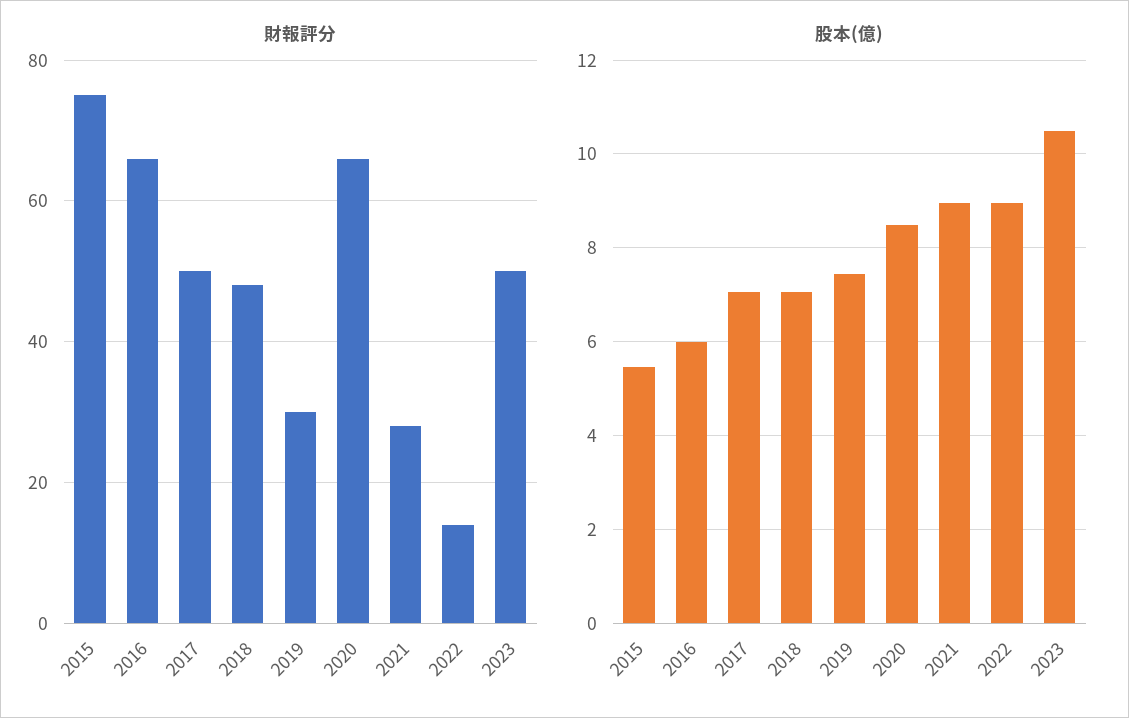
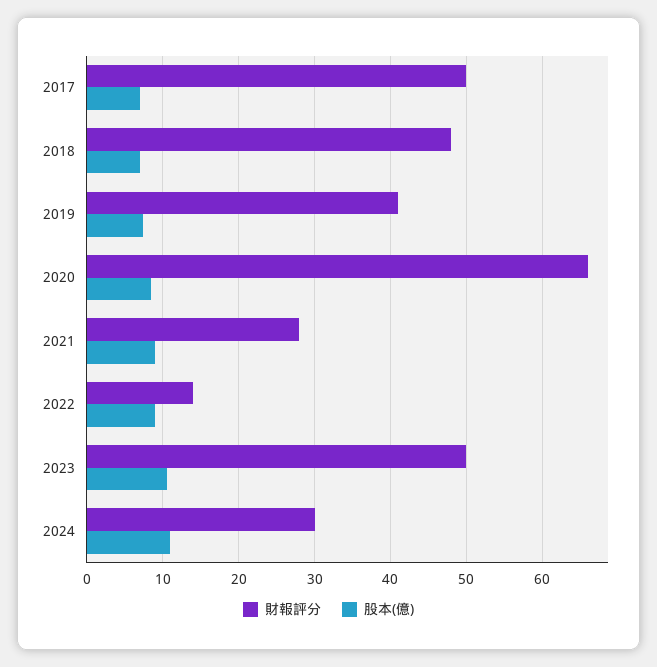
財報評分, 2015: 75 -> none
財報評分, 2016: 65 -> none
財報評分, 2019: 30 -> 41
股本(億), 2015: 5.4 -> none
股本(億), 2016: 6 -> none
財報評分, 2024: none -> 30
股本(億), 2024: none -> 11

